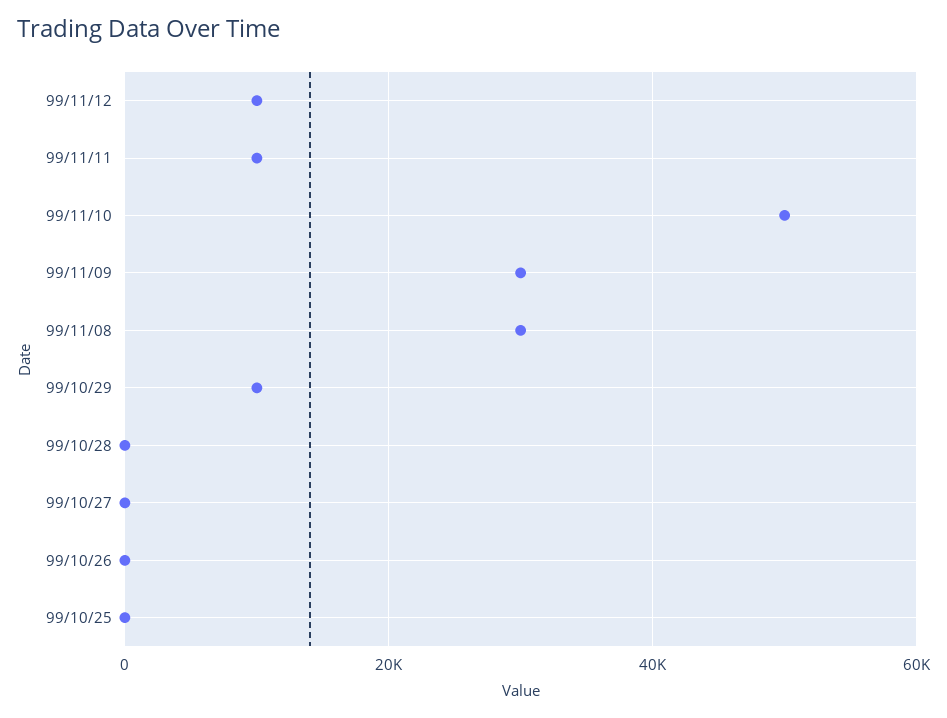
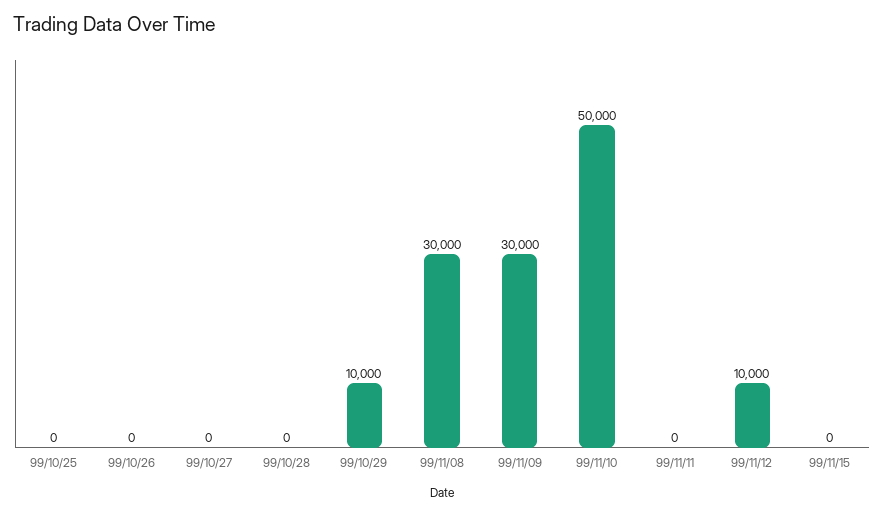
99/11/11: 10000 -> 0
99/11/15: none -> 0

